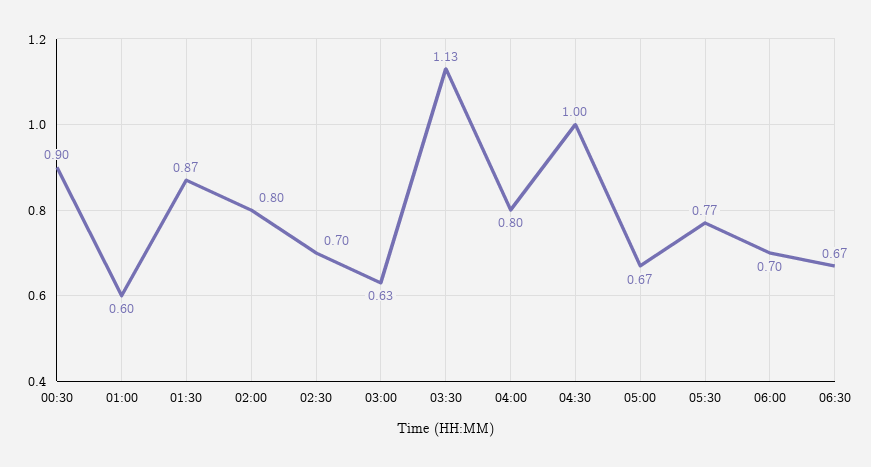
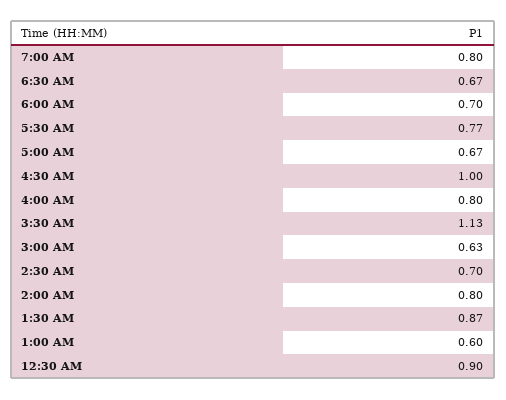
7:00 AM: none -> 0.8

